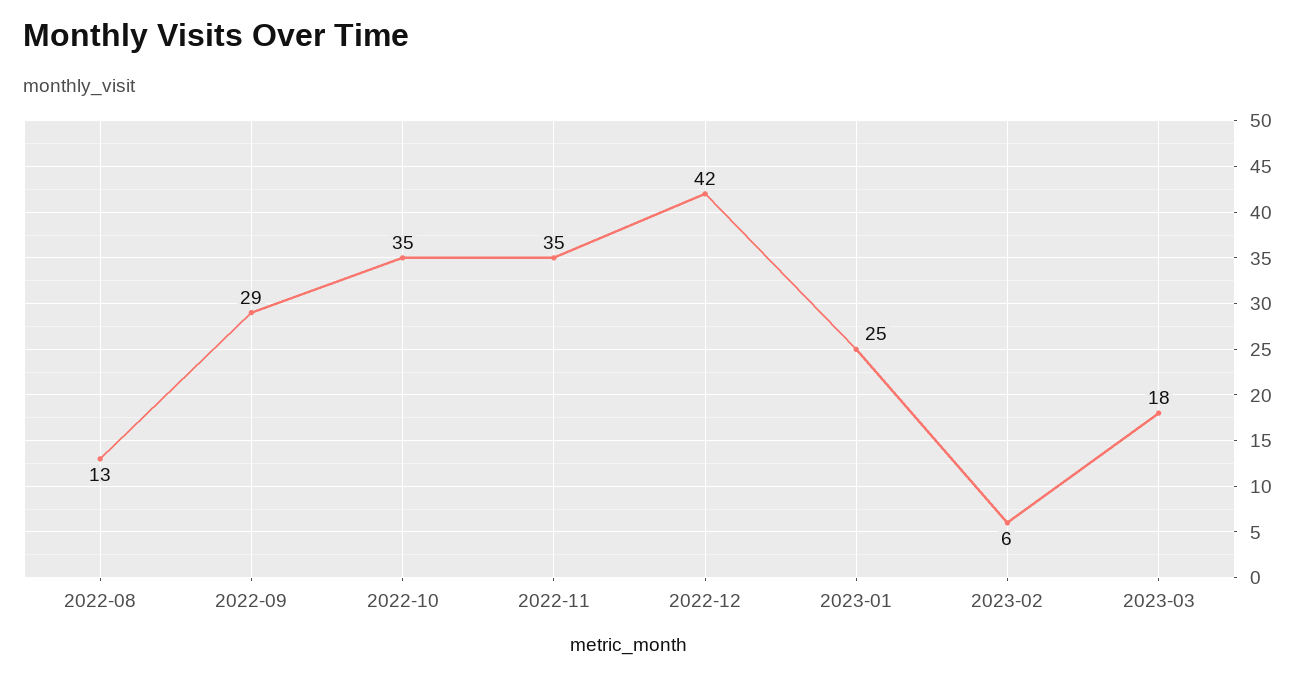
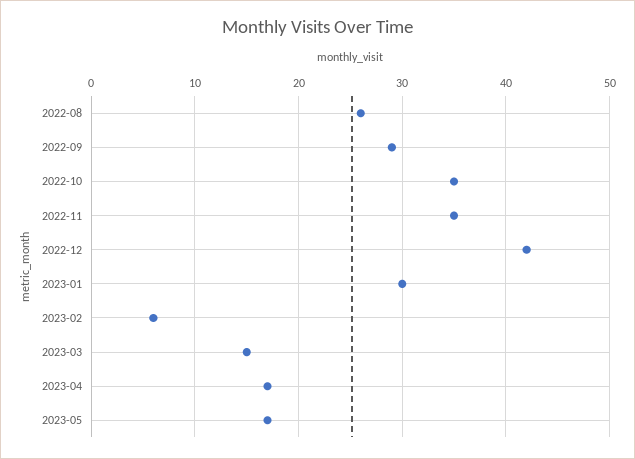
2022-08: 13 -> 26
2023-01: 25 -> 30
2023-03: 18 -> 15
2023-04: none -> 17
2023-05: none -> 17

